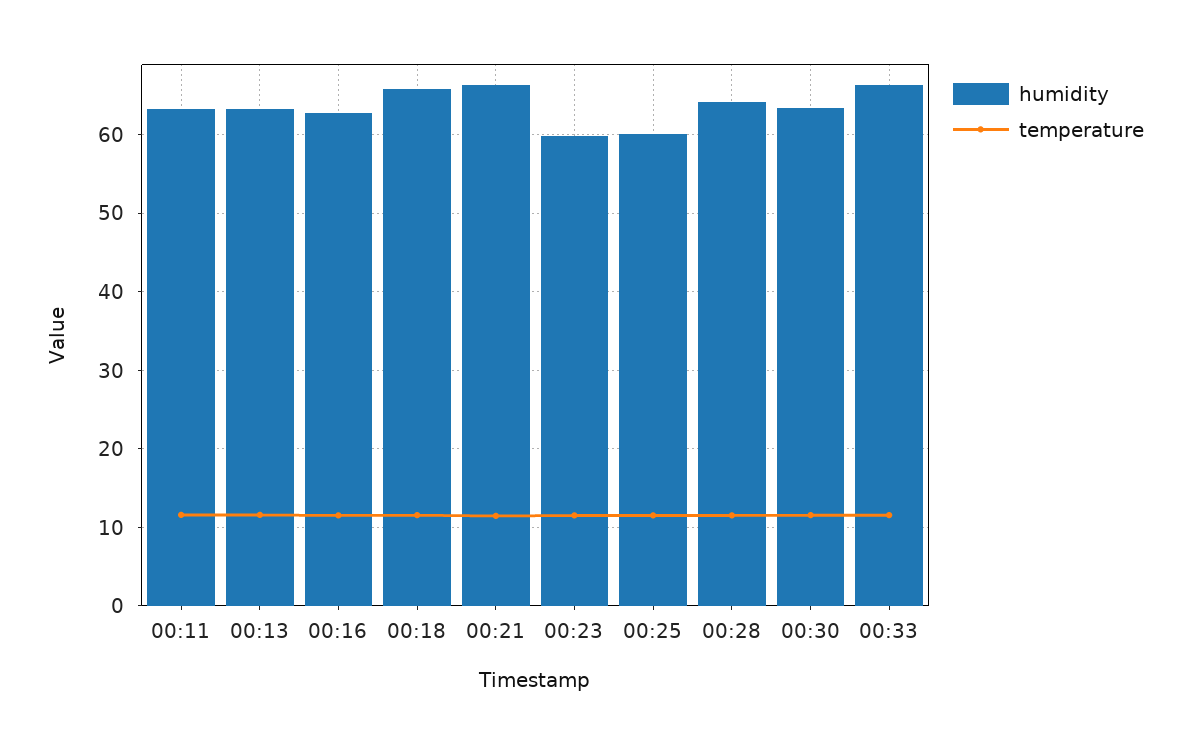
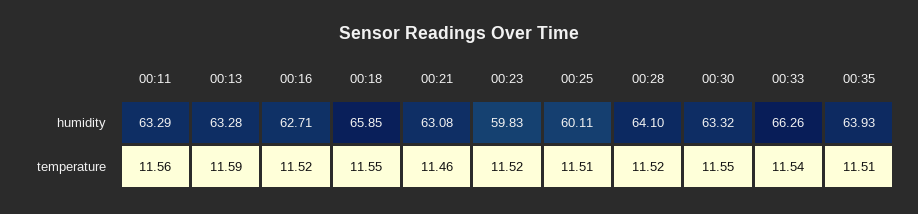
humidity, 00:21: 66 -> 63.08
humidity, 00:35: none -> 63.93
temperature, 00:35: none -> 11.51

